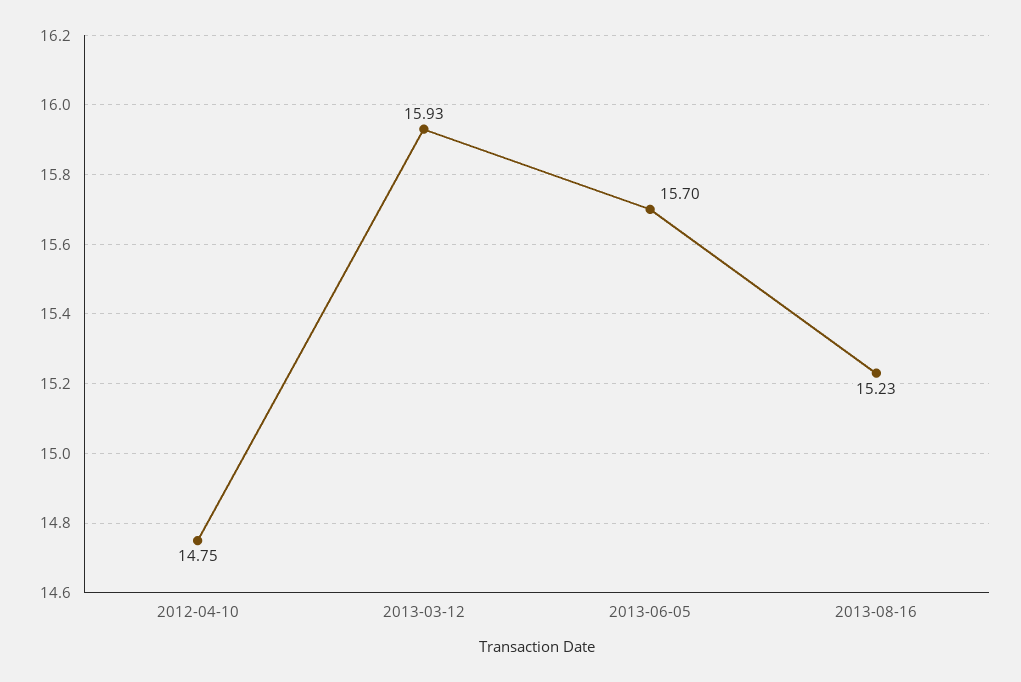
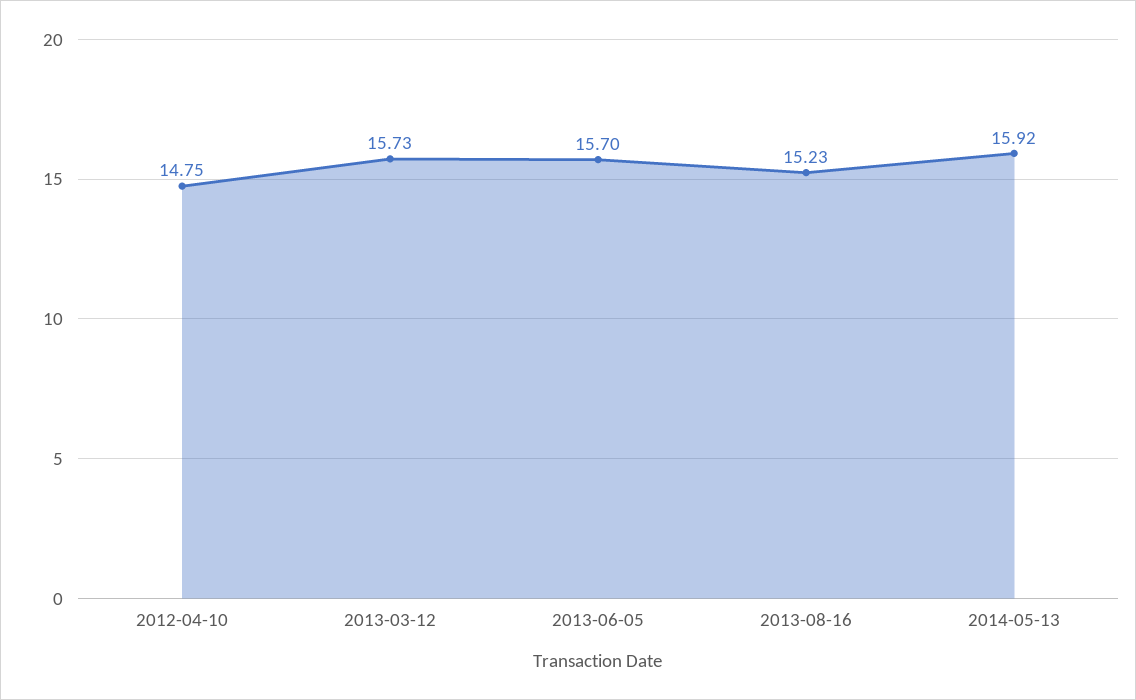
2013-03-12: 15.93 -> 15.73
2014-05-13: none -> 15.92

